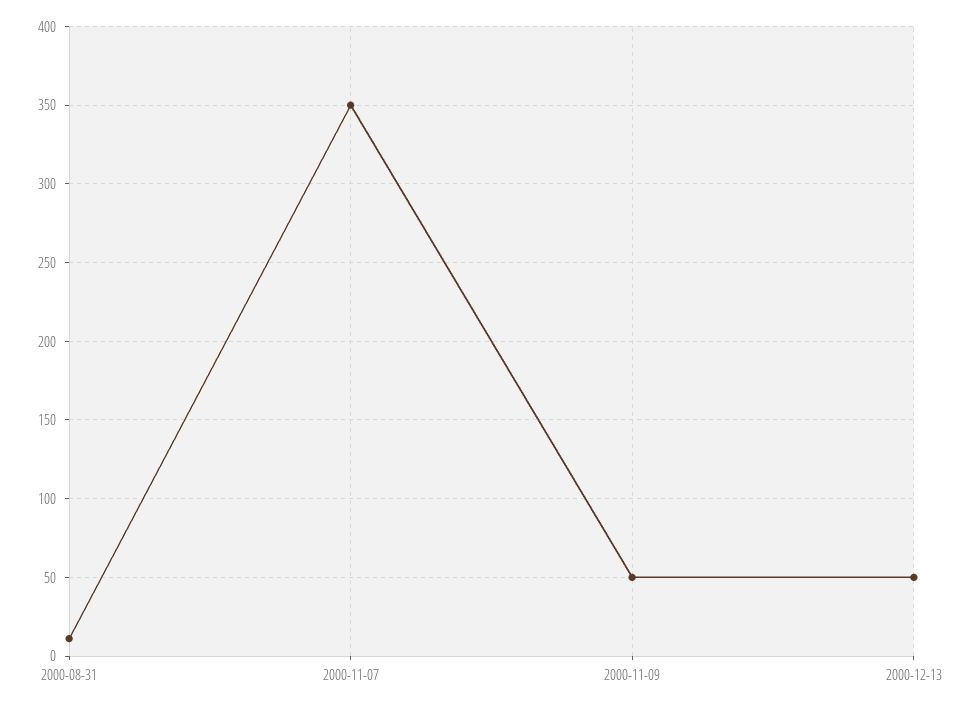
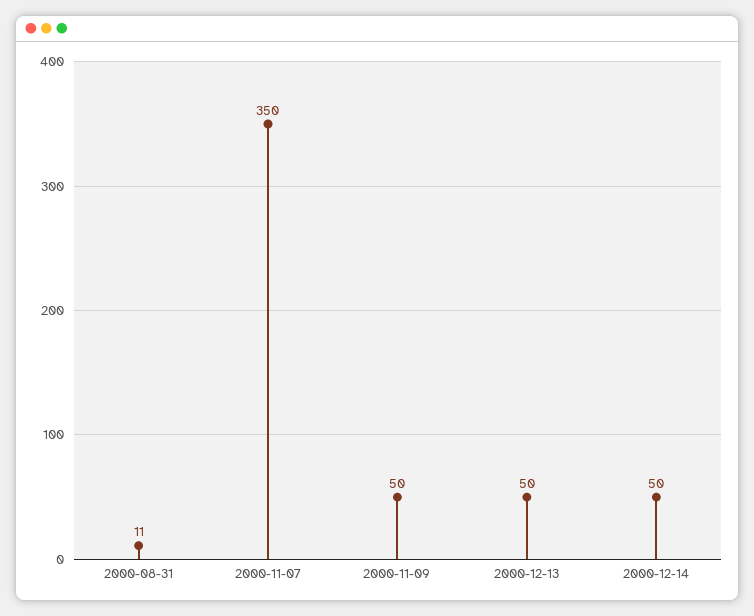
2000-12-14: none -> 50

